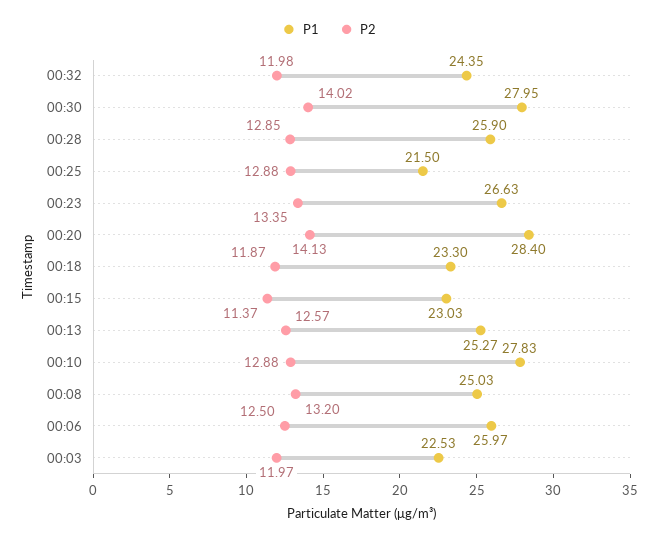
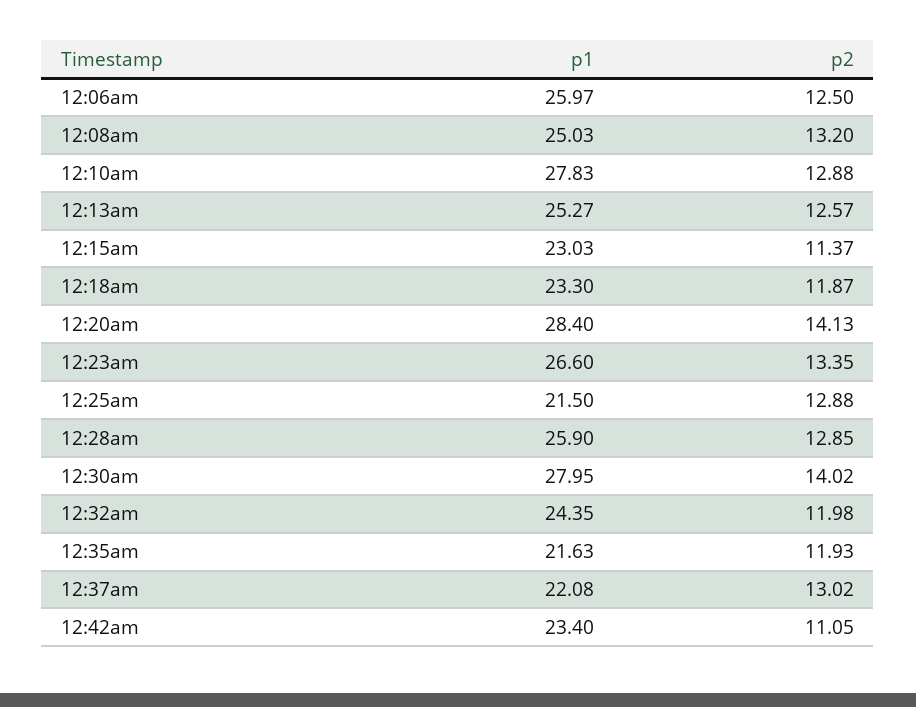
P1, 00:23: 26.63 -> 26.6
P1, 00:03: 22.53 -> none
P2, 00:03: 11.97 -> none
P1, 12:35am: none -> 21.63
P2, 12:35am: none -> 11.93
P1, 12:37am: none -> 22.08
P2, 12:37am: none -> 13.02
P1, 12:42am: none -> 23.4
P2, 12:42am: none -> 11.05

